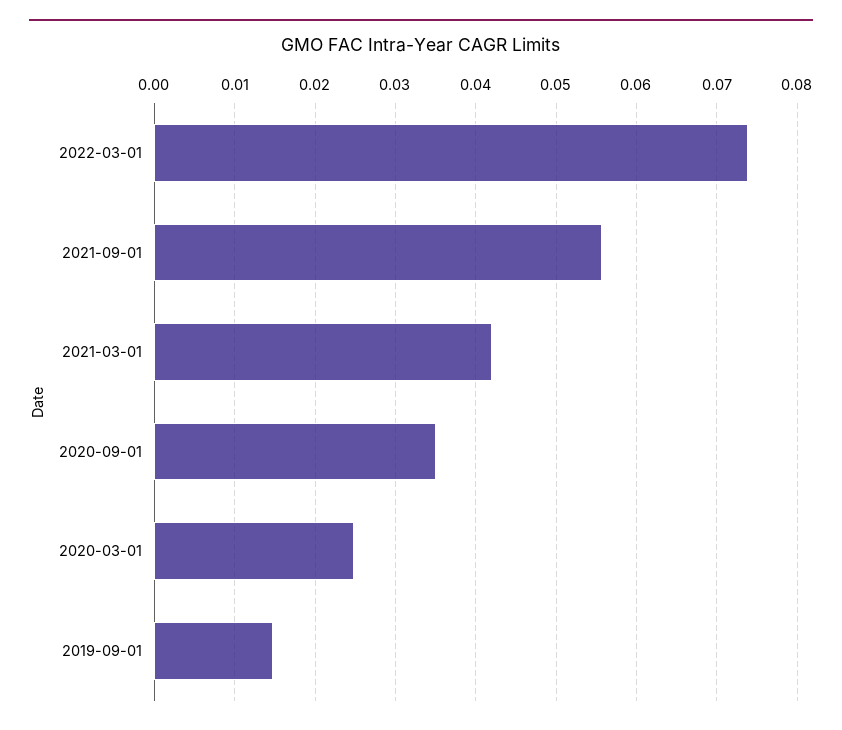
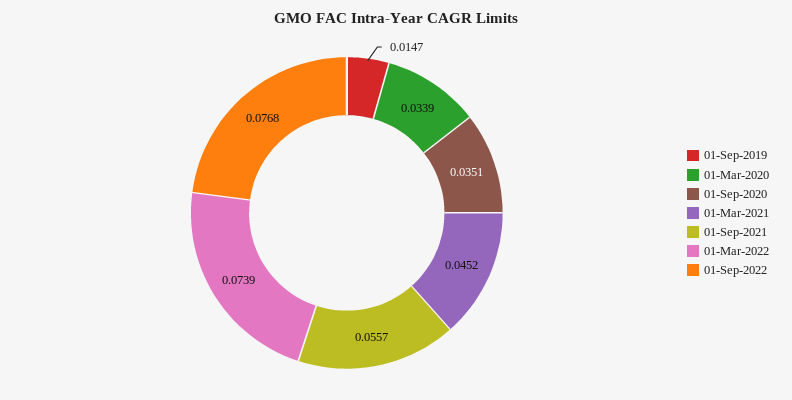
2021-03-01: 0.042 -> 0.0452
2020-03-01: 0.025 -> 0.0339
01-Sep-2022: none -> 0.0768

